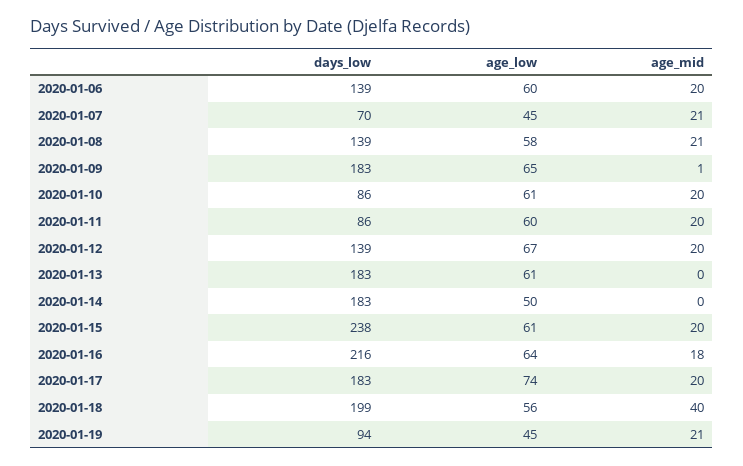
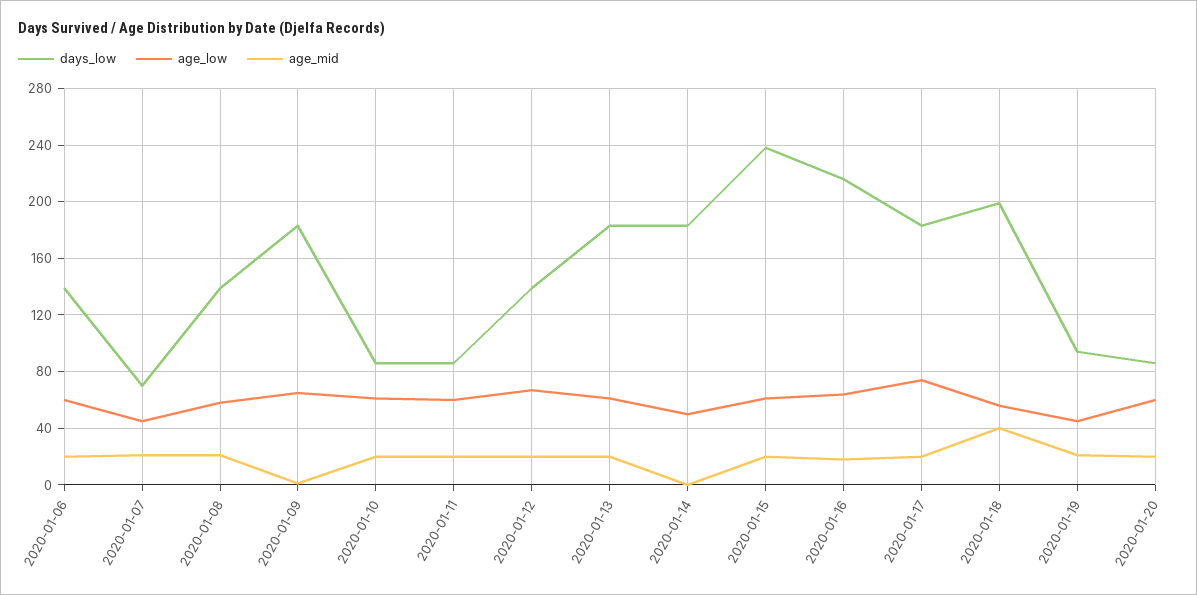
age_mid, 2020-01-13: 0 -> 20
days_low, 2020-01-20: none -> 85
age_low, 2020-01-20: none -> 60
age_mid, 2020-01-20: none -> 20

